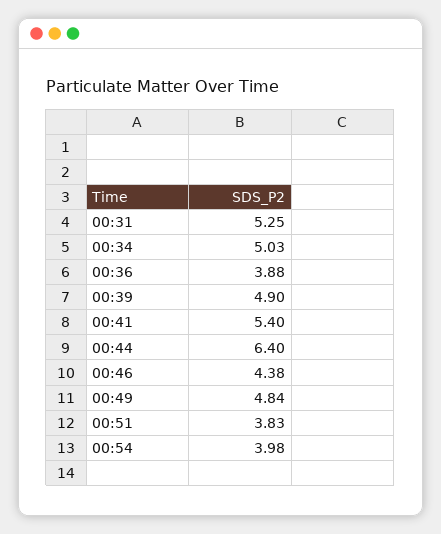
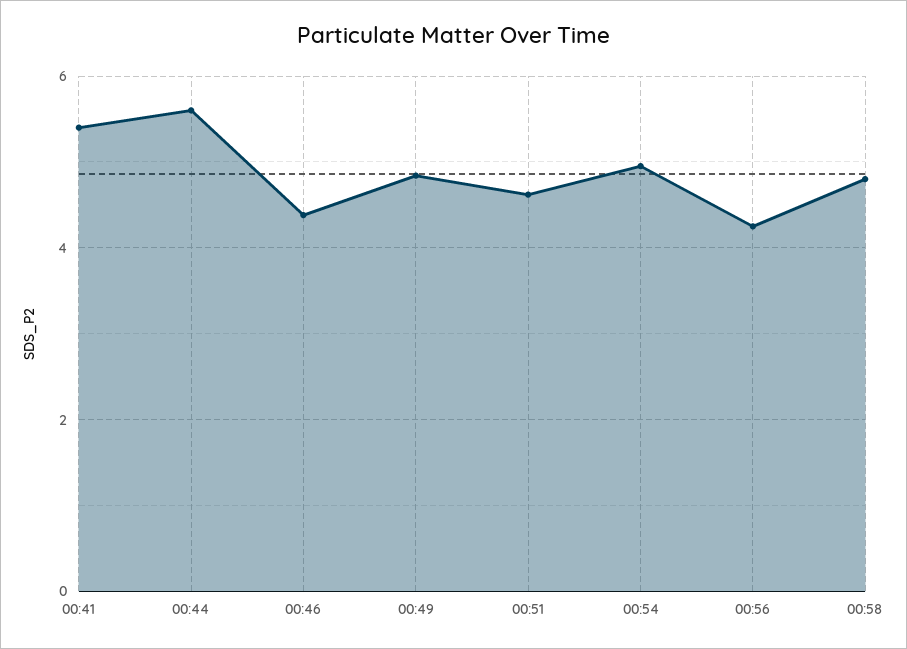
00:31: 5.25 -> none
00:34: 5.03 -> none
00:36: 3.88 -> none
00:39: 4.9 -> none
00:44: 6.4 -> 5.6
00:51: 3.83 -> 4.6
00:54: 3.98 -> 5
00:56: none -> 4.2
00:58: none -> 4.8

